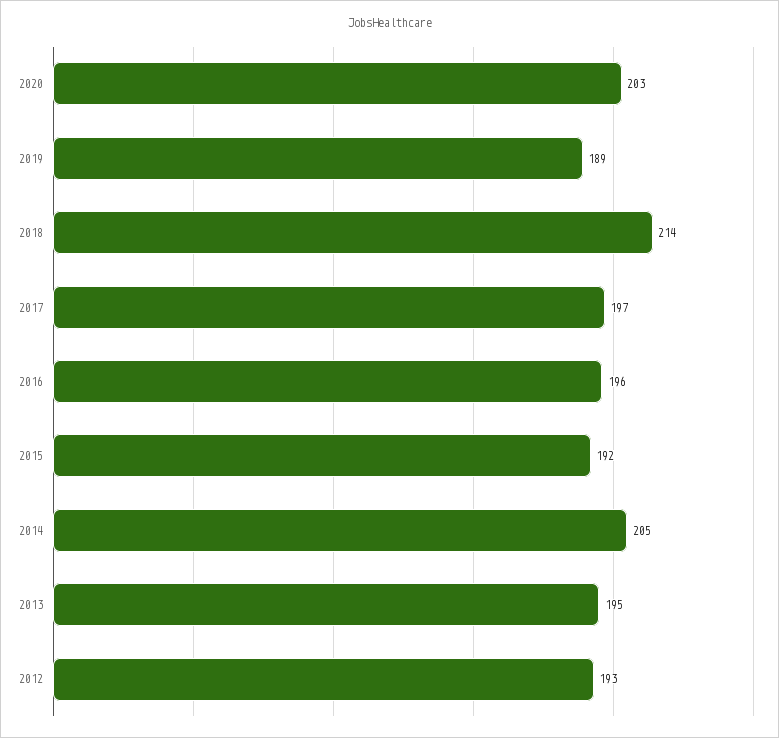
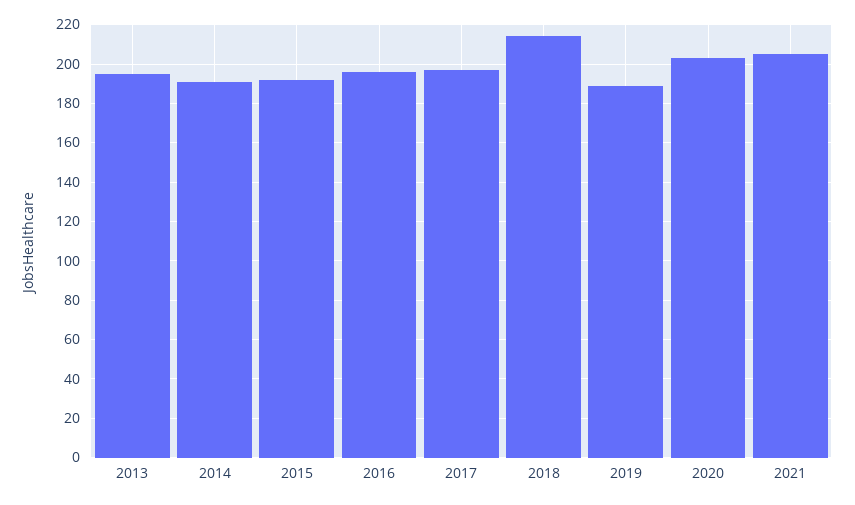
2014: 205 -> 190
2012: 193 -> none
2021: none -> 205

